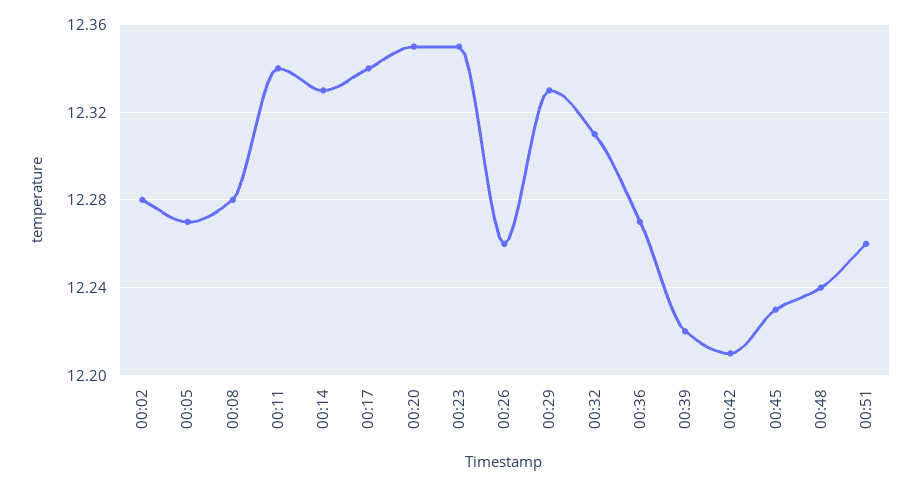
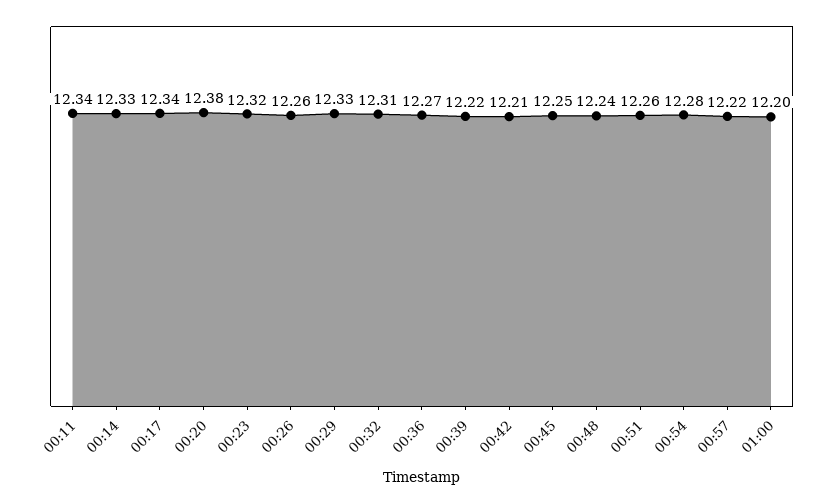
00:02: 12.28 -> none
00:05: 12.27 -> none
00:08: 12.28 -> none
00:20: 12.35 -> 12.38
00:23: 12.35 -> 12.32
00:45: 12.23 -> 12.25
00:54: none -> 12.28
00:57: none -> 12.22
01:00: none -> 12.2

